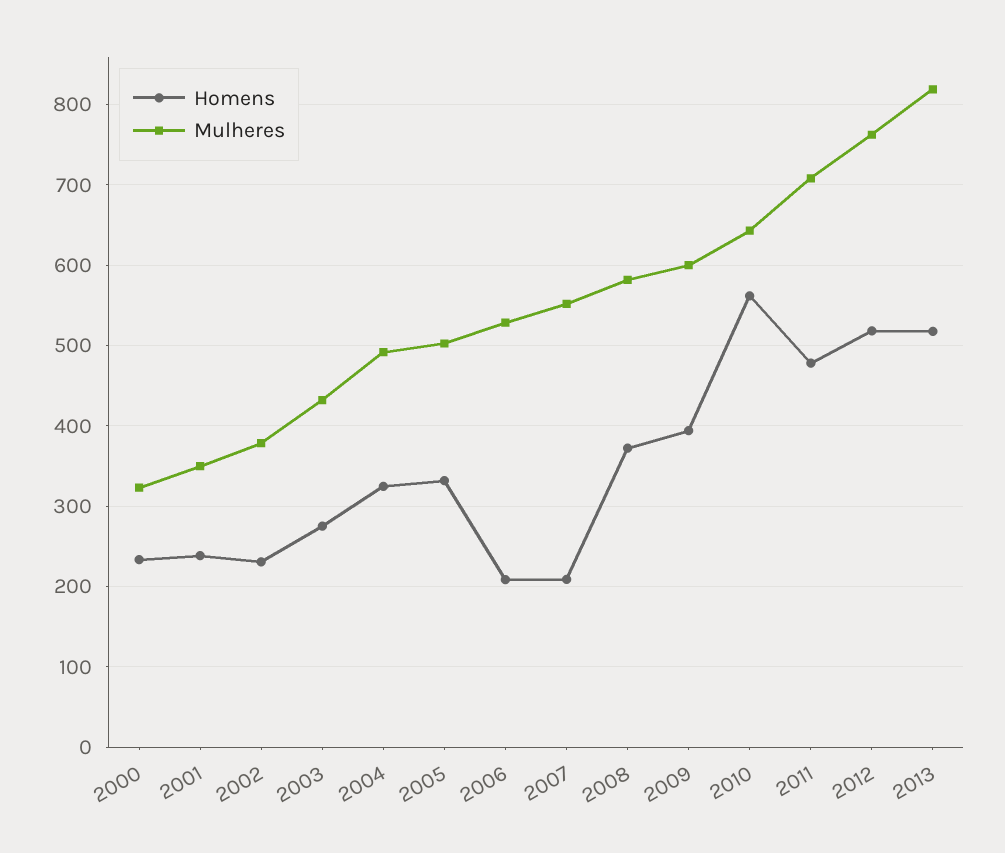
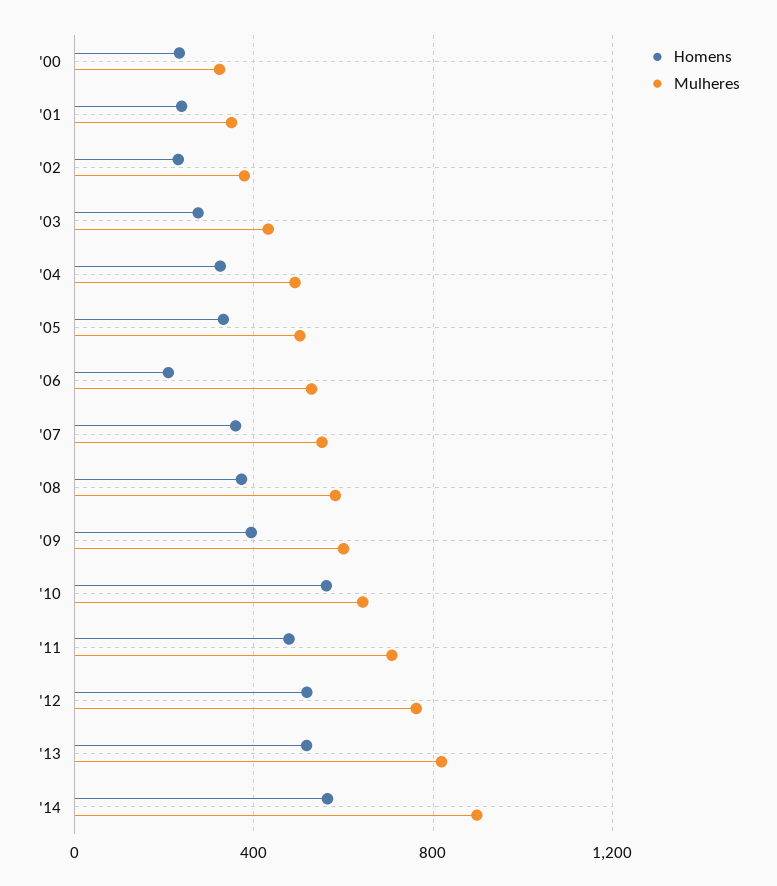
Homens, 2007: 210 -> 350
Homens, '14: none -> 550
Mulheres, '14: none -> 900

